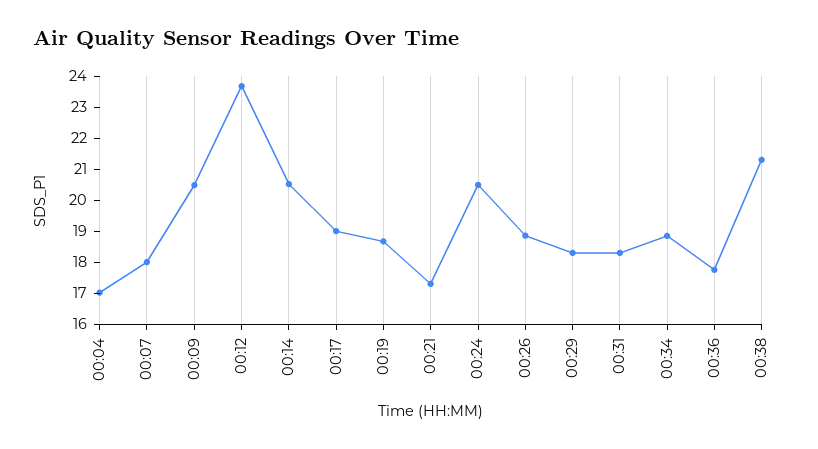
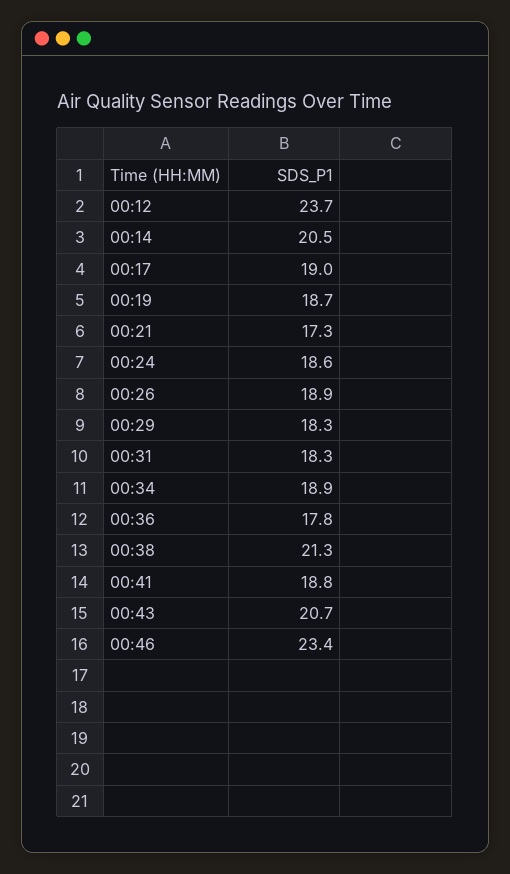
00:04: 17 -> none
00:07: 18 -> none
00:09: 20.5 -> none
00:24: 20.5 -> 18.6
00:41: none -> 18.8
00:43: none -> 20.7
00:46: none -> 23.4

